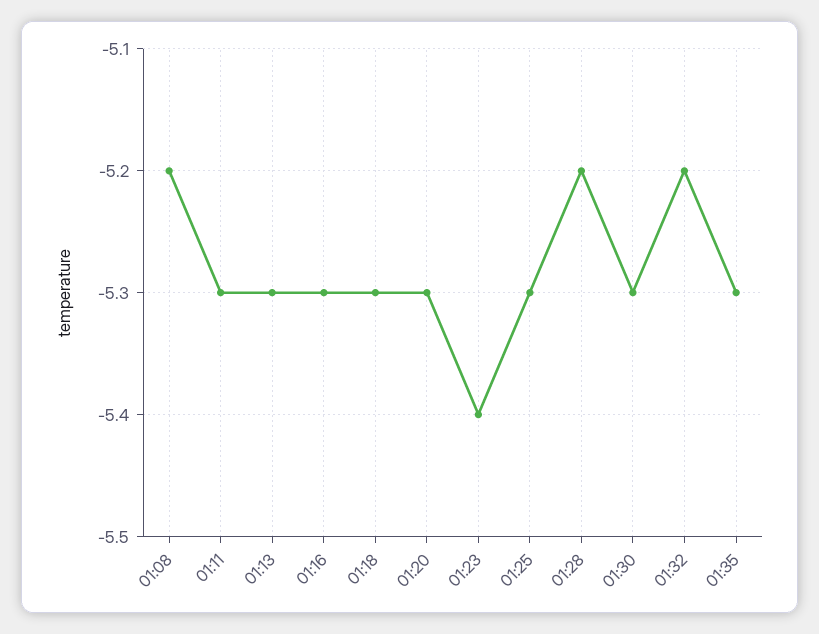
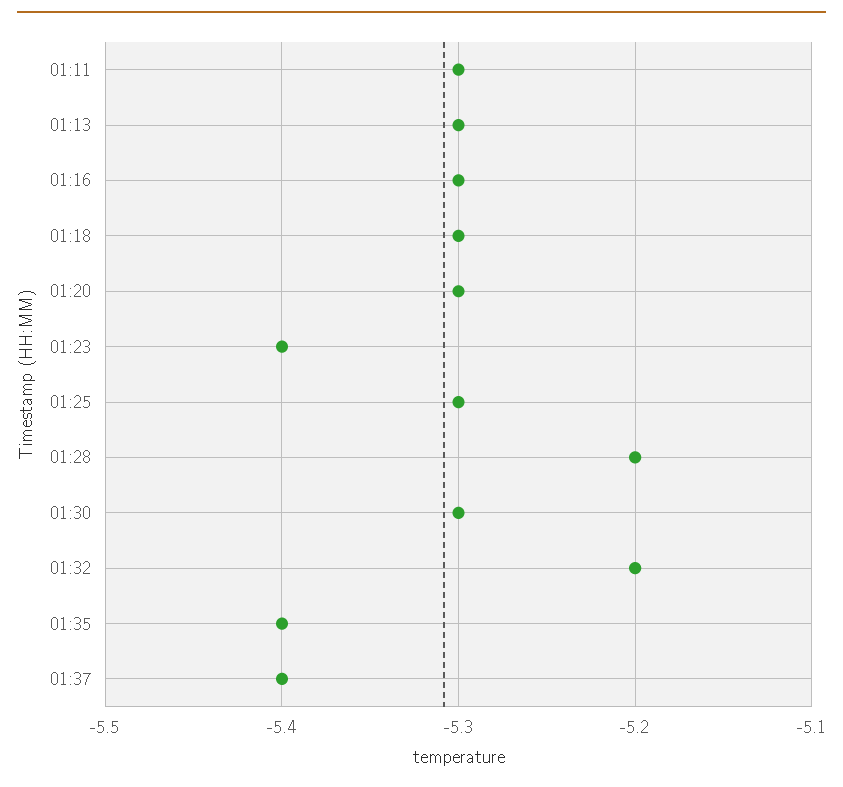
01:08: -5.2 -> none
01:35: -5.3 -> -5.4
01:37: none -> -5.4

